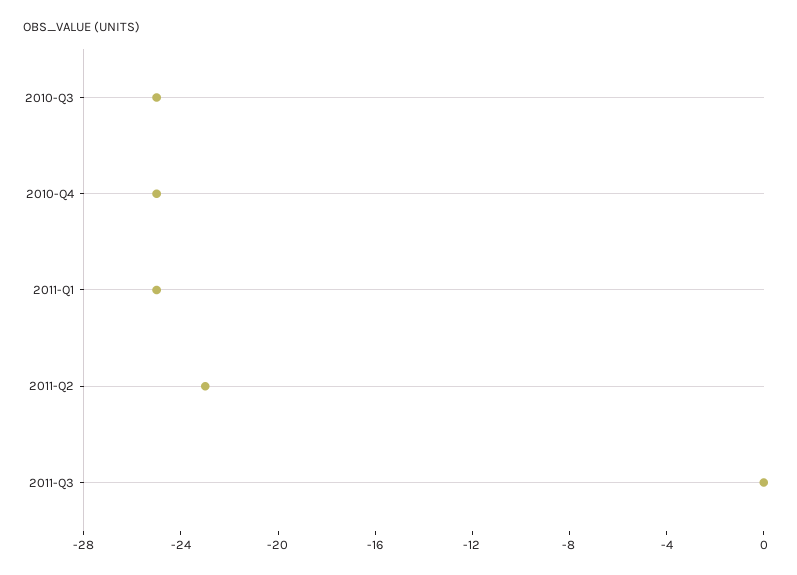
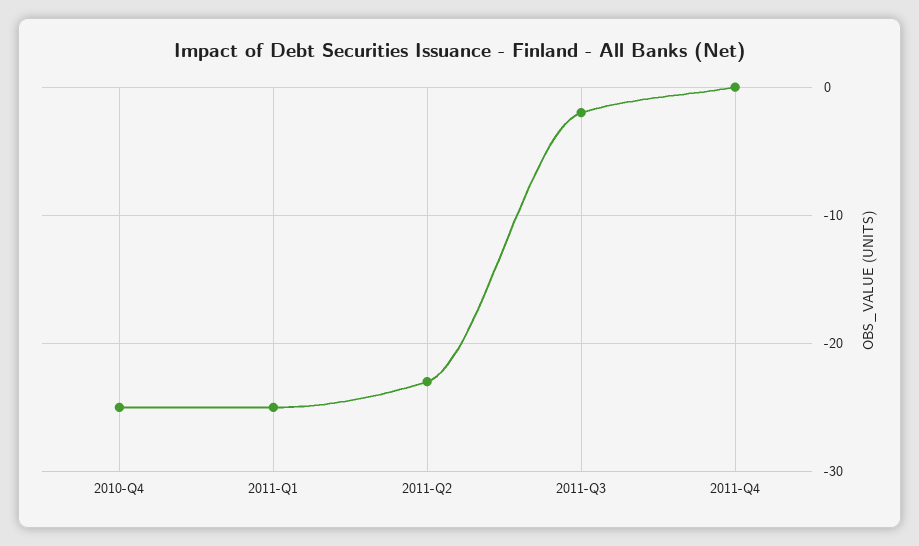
2010-Q3: -25 -> none
2011-Q3: 0 -> -2
2011-Q4: none -> 0

